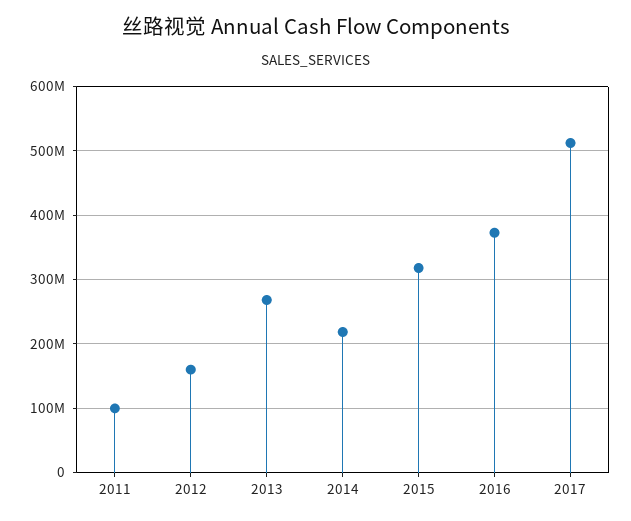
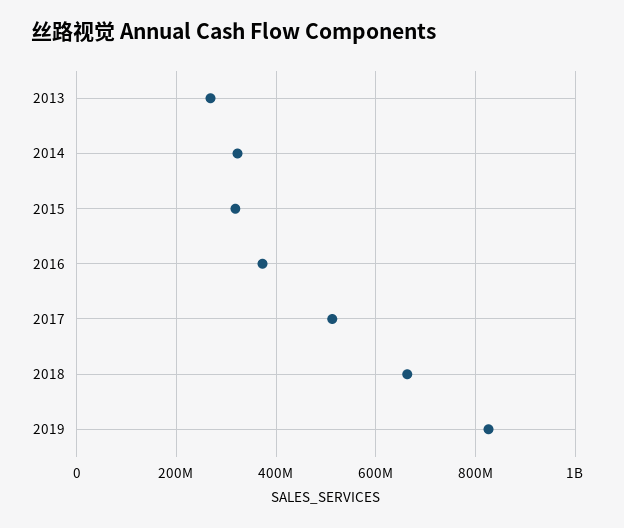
2011: 100000000 -> none
2012: 160000000 -> none
2014: 220000000 -> 320000000
2018: none -> 660000000
2019: none -> 820000000

